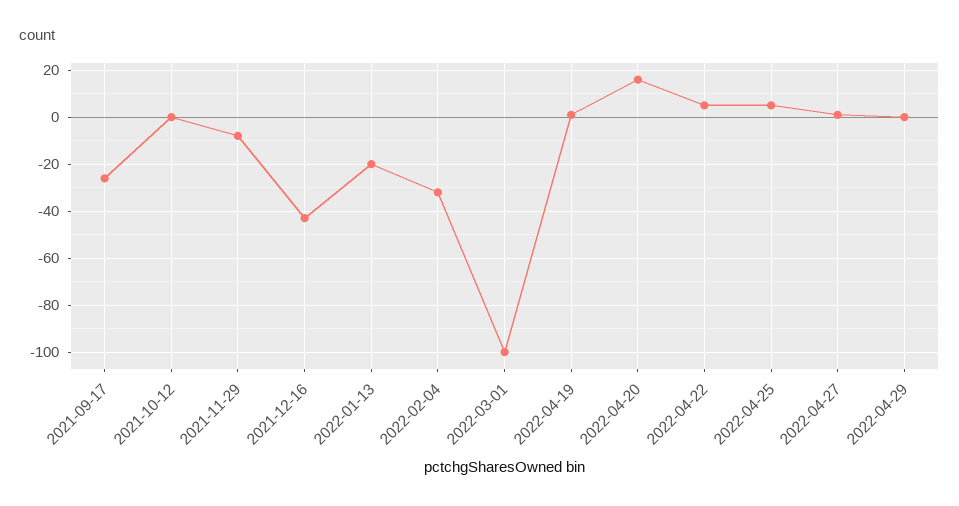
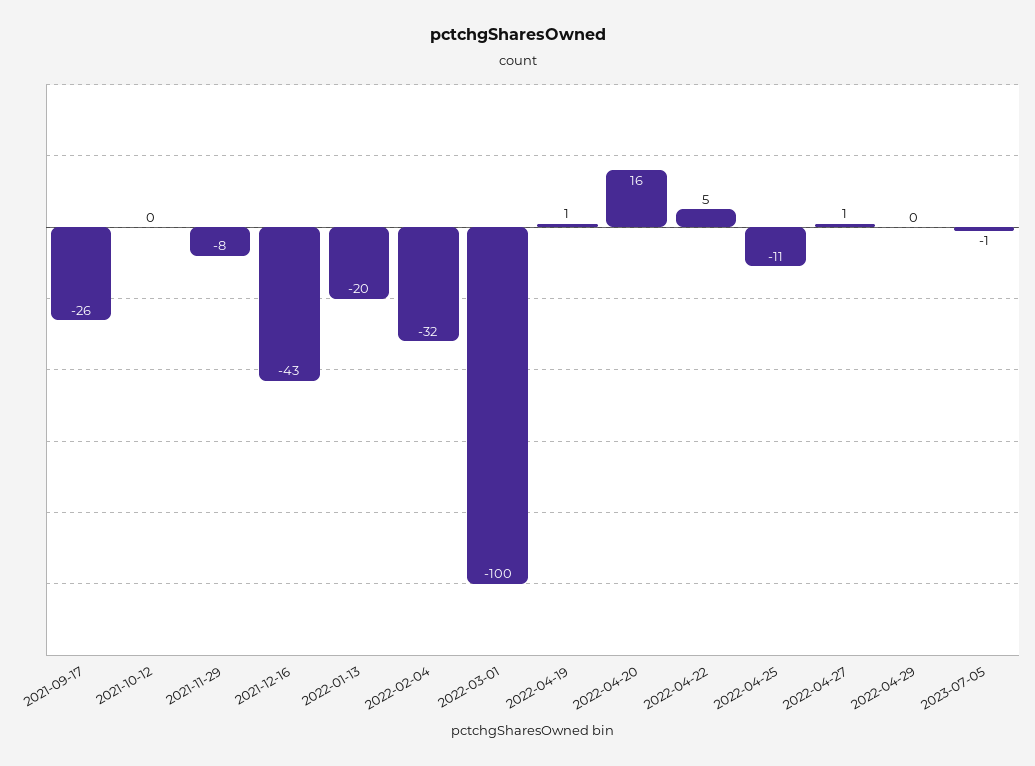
2022-04-25: 5 -> -11
2023-07-05: none -> -1

